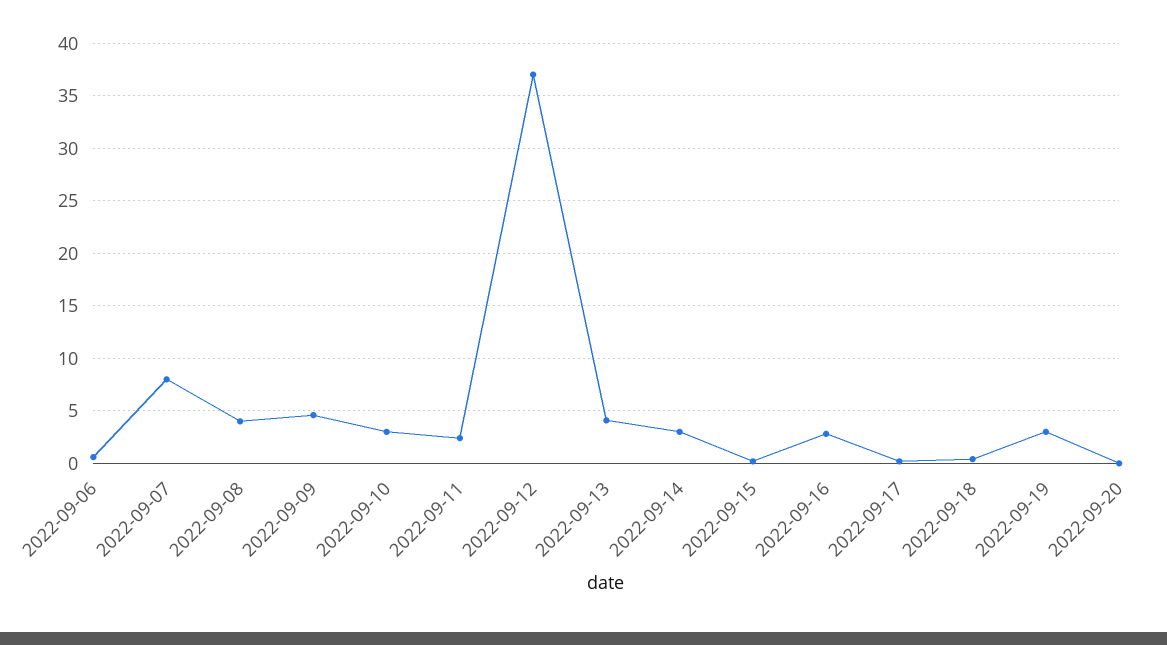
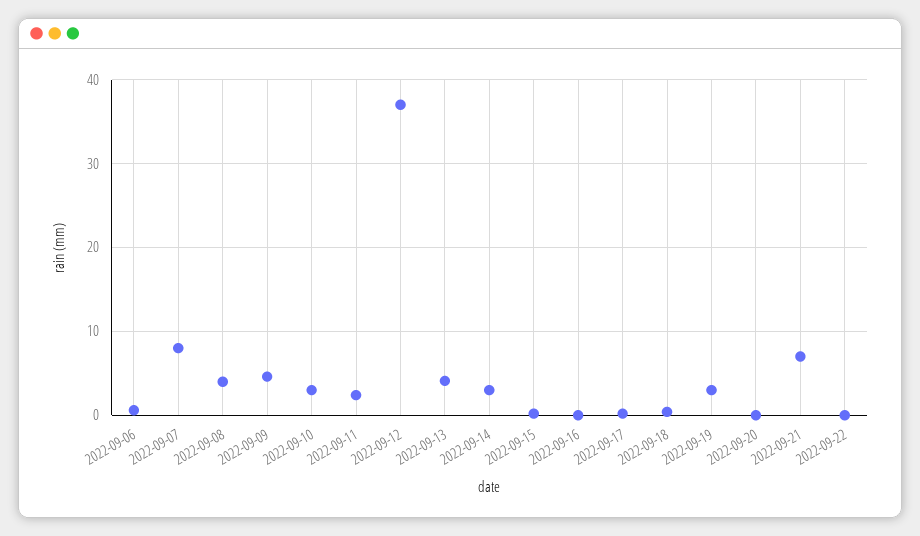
2022-09-16: 3 -> 0
2022-09-21: none -> 7
2022-09-22: none -> 0

